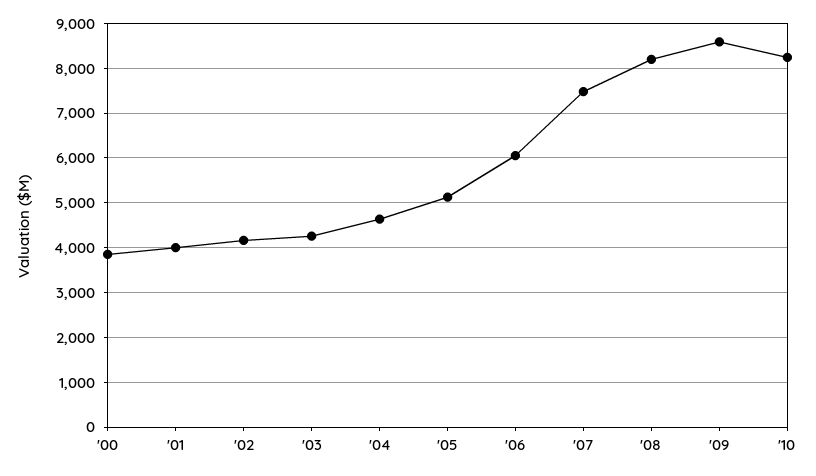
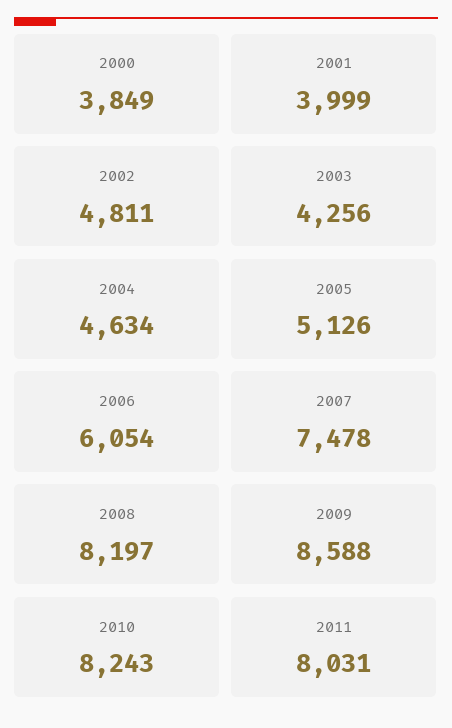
'02: 4200 -> 4811
2011: none -> 8031

